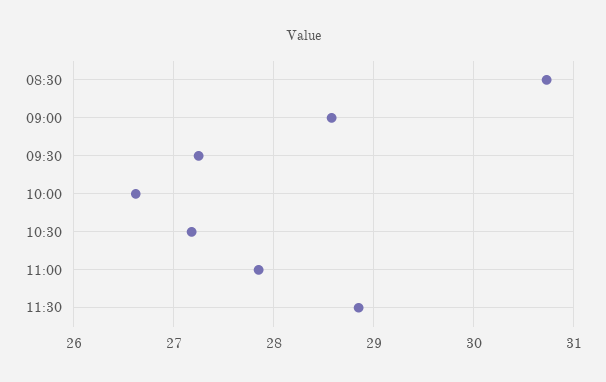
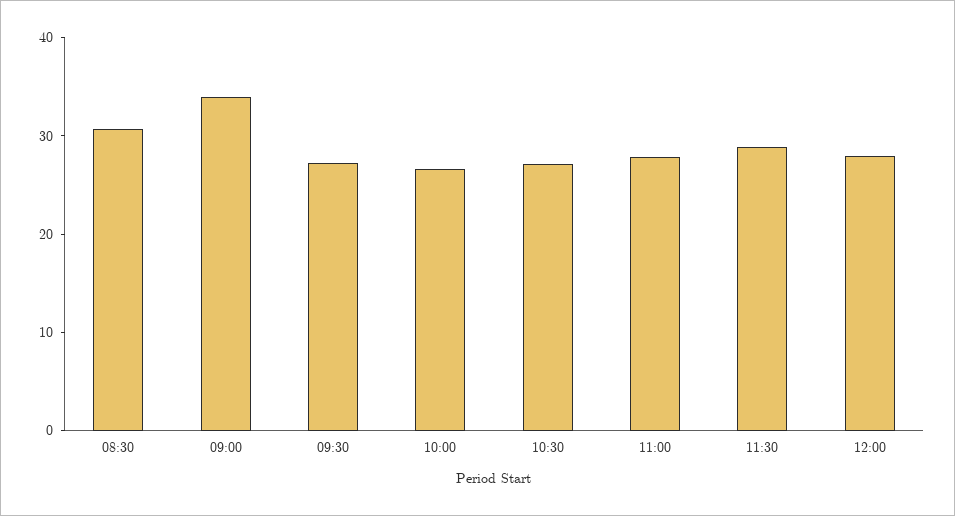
09:00: 28.6 -> 34
12:00: none -> 28

